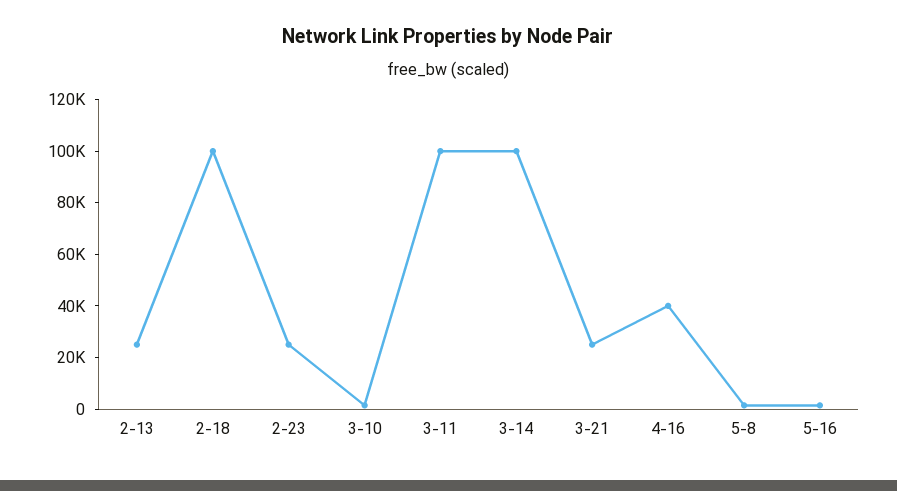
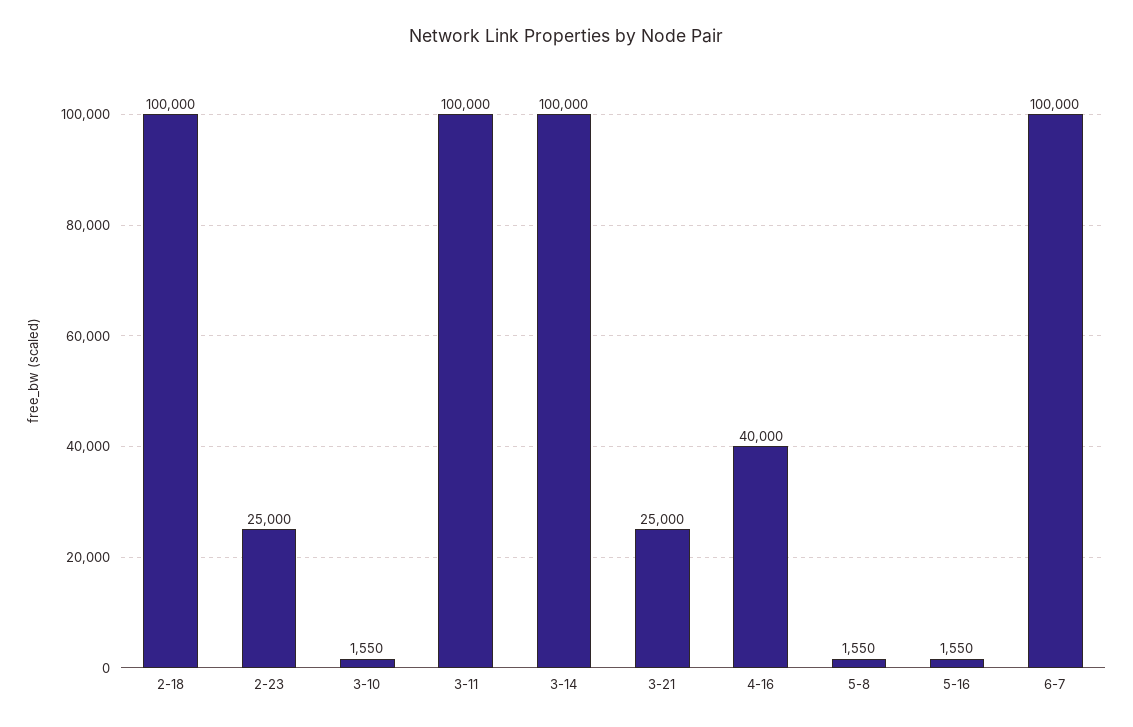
2-13: 25000 -> none
6-7: none -> 100000

